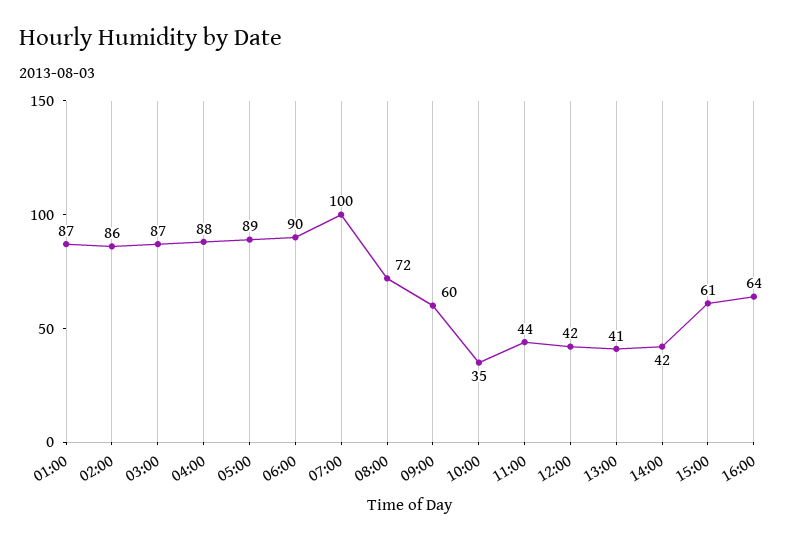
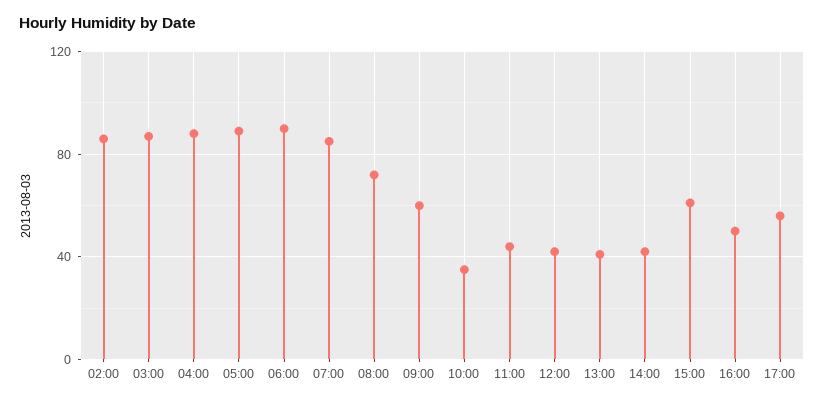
01:00: 87 -> none
07:00: 100 -> 85
16:00: 64 -> 50
17:00: none -> 55

